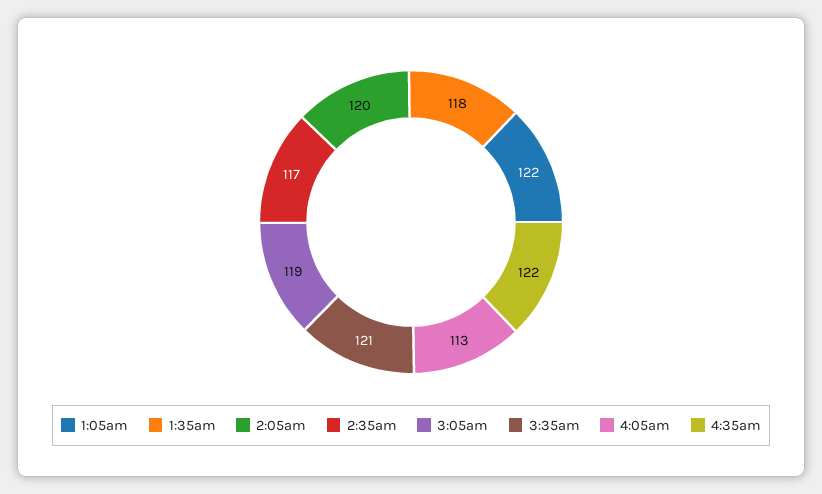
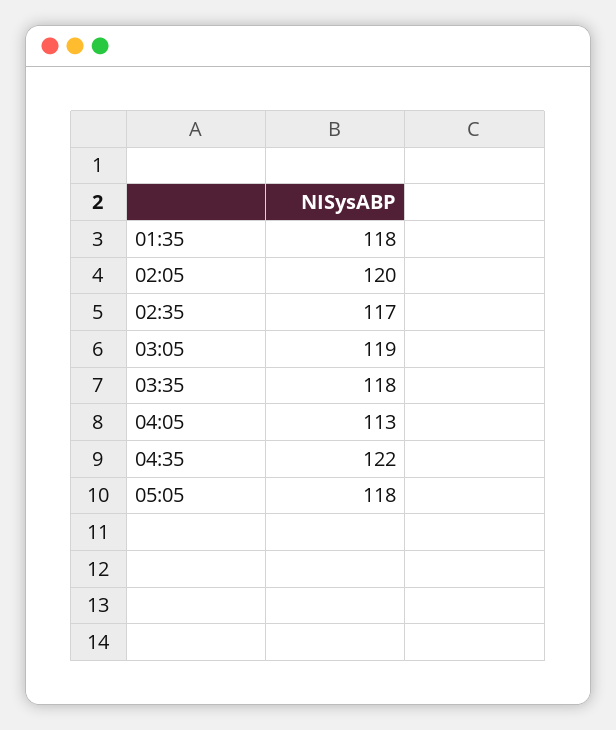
1:05am: 122 -> none
3:35am: 121 -> 118
05:05: none -> 118

